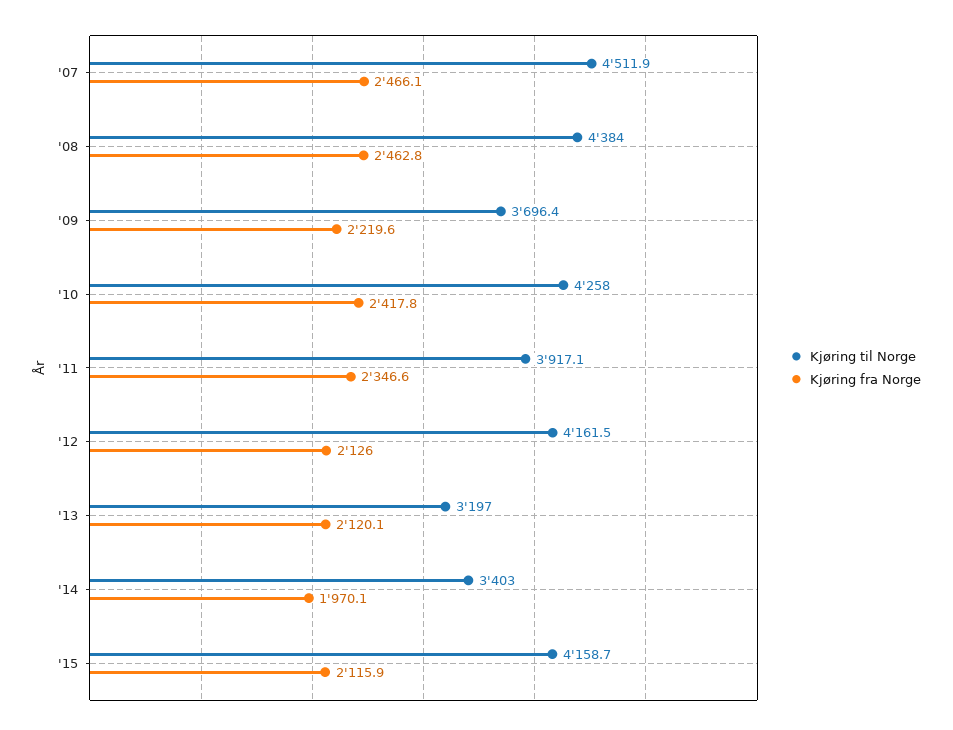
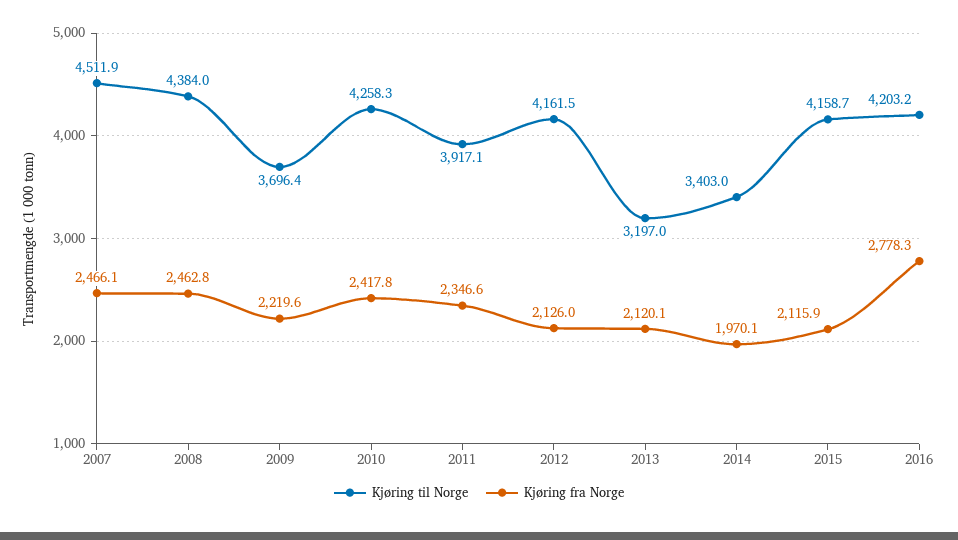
Kjøring til Norge, '10: 4258 -> 4258.3
Kjøring til Norge, 2016: none -> 4203.2
Kjøring fra Norge, 2016: none -> 2778.3

